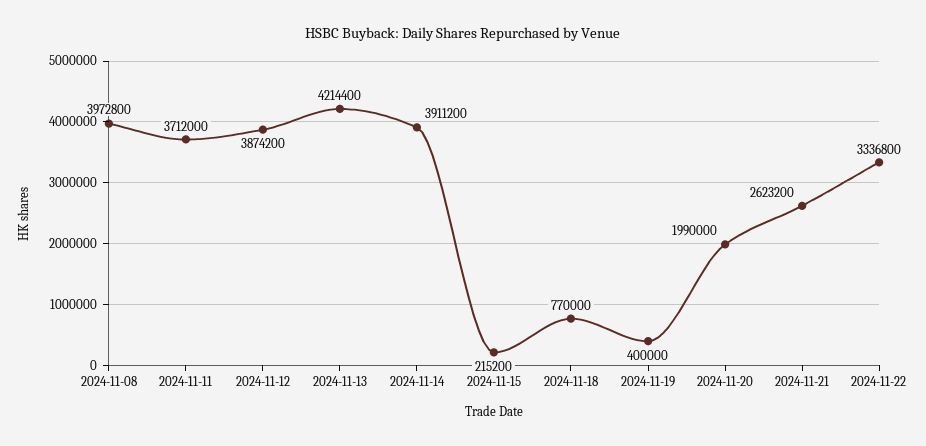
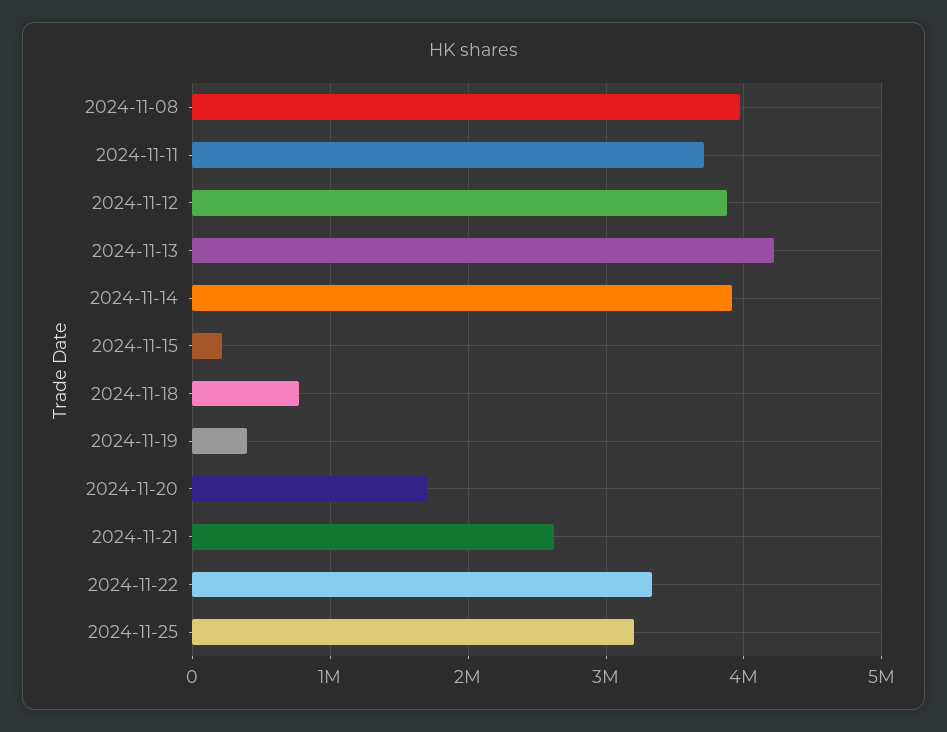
2024-11-20: 1990000 -> 1700000
2024-11-25: none -> 3200000

